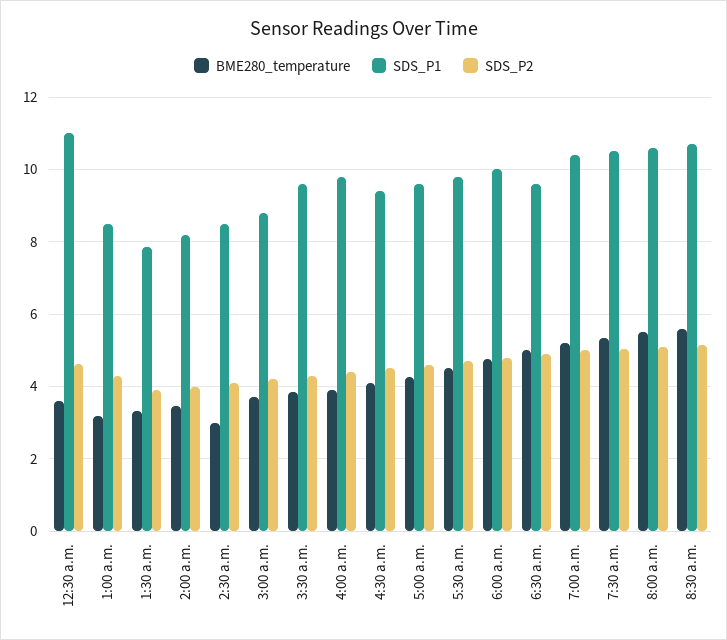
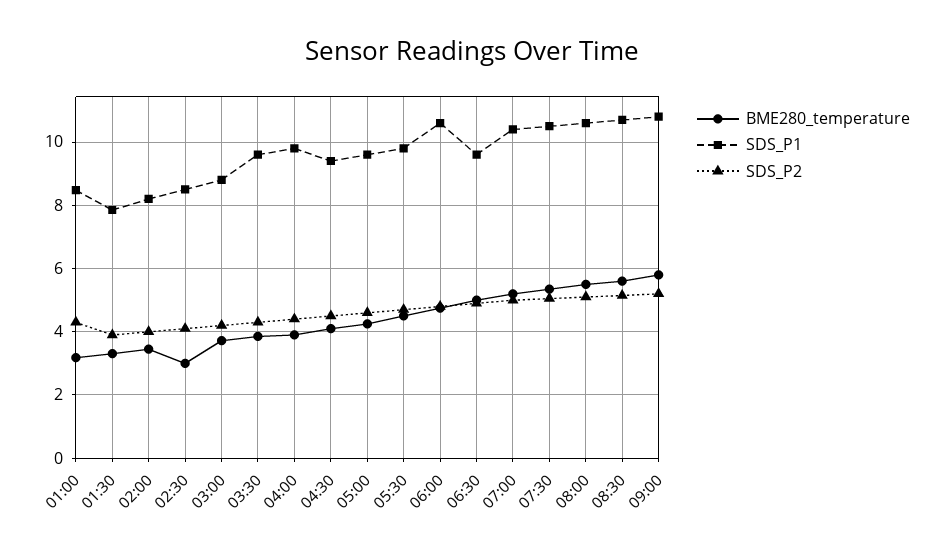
BME280_temperature, 12:30 a.m.: 3.6 -> none
SDS_P1, 12:30 a.m.: 11 -> none
SDS_P2, 12:30 a.m.: 4.6 -> none
SDS_P1, 6:00 a.m.: 10 -> 10.6
BME280_temperature, 09:00: none -> 5.8
SDS_P1, 09:00: none -> 10.8
SDS_P2, 09:00: none -> 5.2

